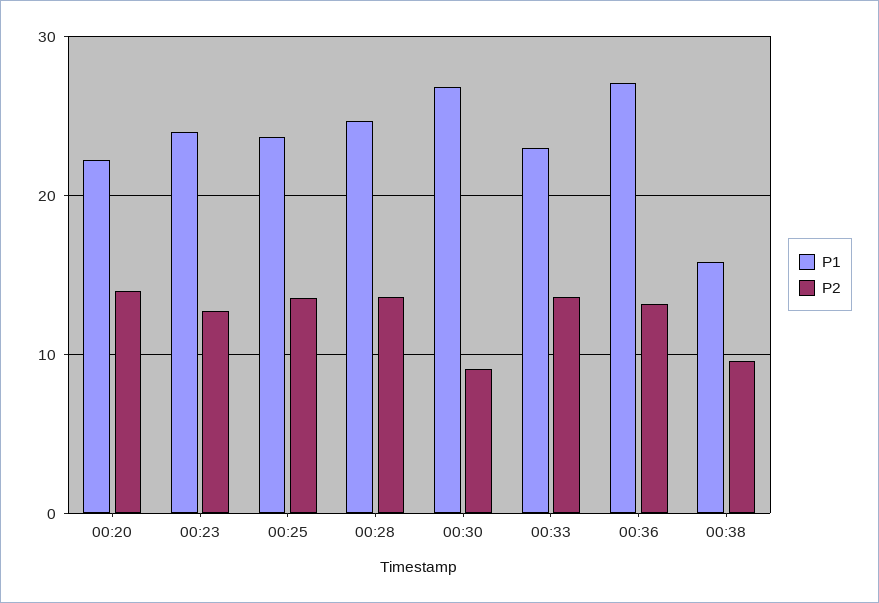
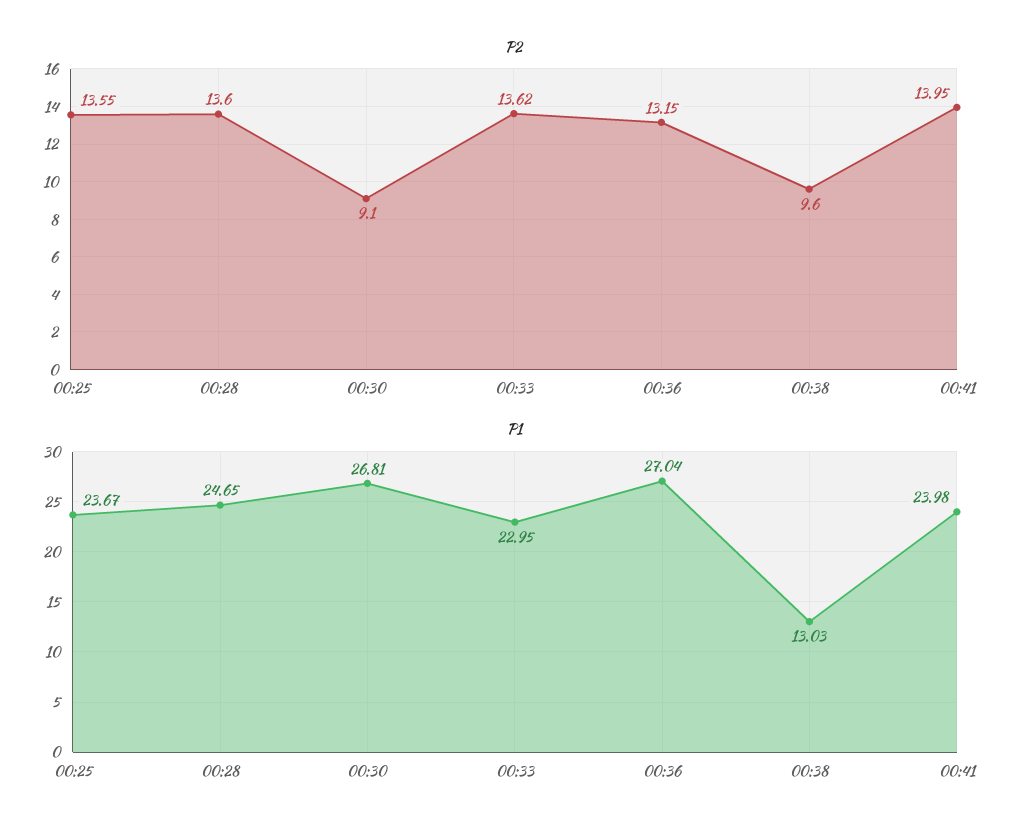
P1, 00:20: 22 -> none
P2, 00:20: 14 -> none
P1, 00:23: 24 -> none
P2, 00:23: 13 -> none
P1, 00:38: 16 -> 13.03
P2, 00:41: none -> 13.95
P1, 00:41: none -> 23.98

